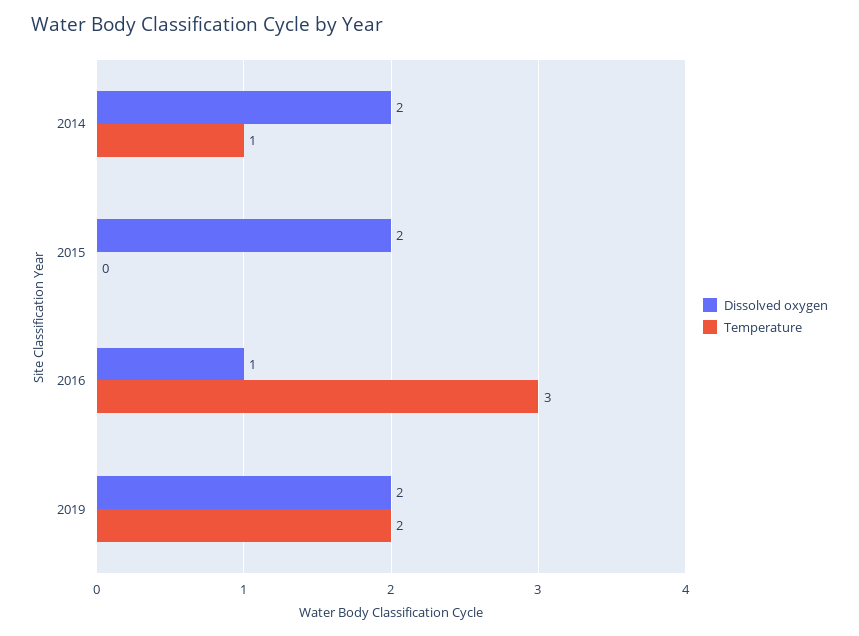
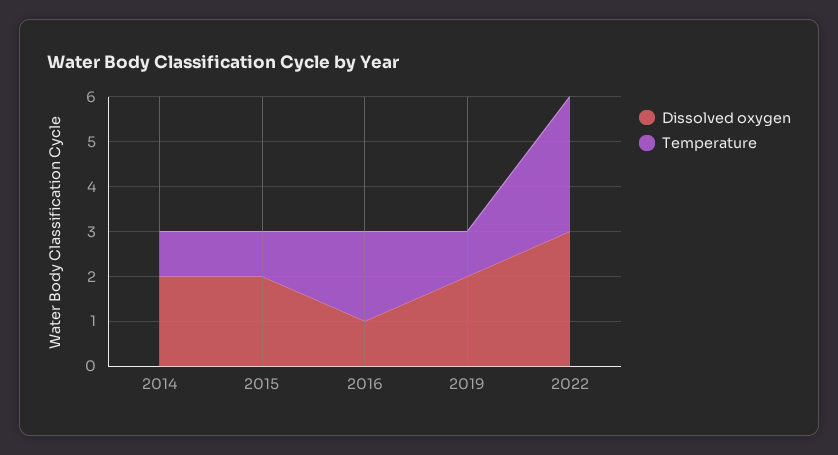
Temperature, 2015: 0 -> 1
Temperature, 2016: 3 -> 2
Temperature, 2019: 2 -> 1
Dissolved oxygen, 2022: none -> 3
Temperature, 2022: none -> 3

